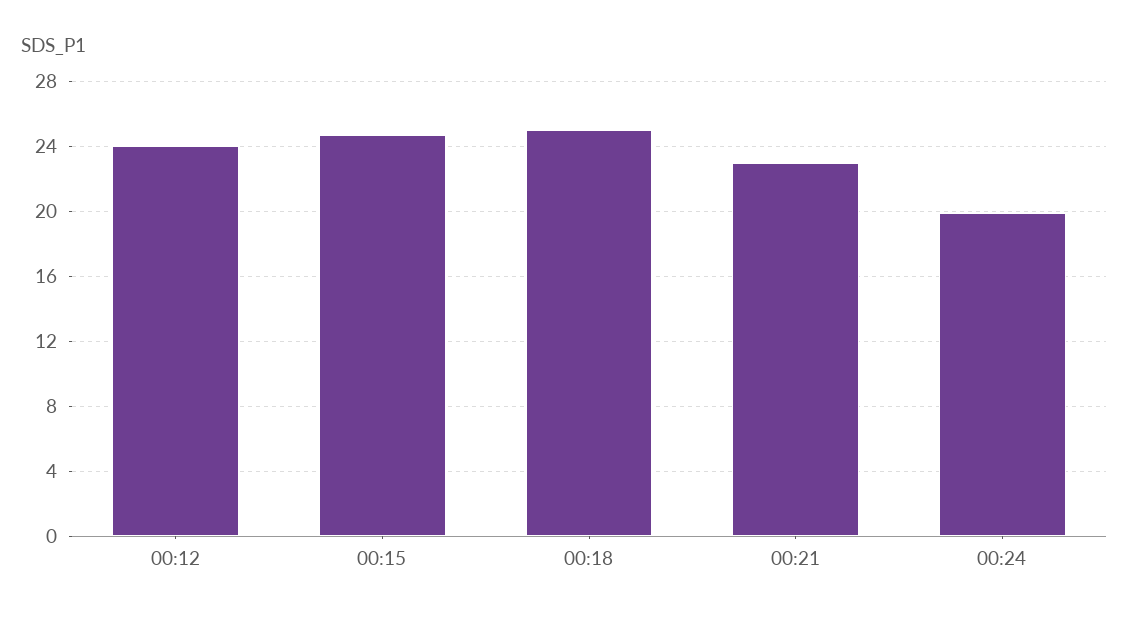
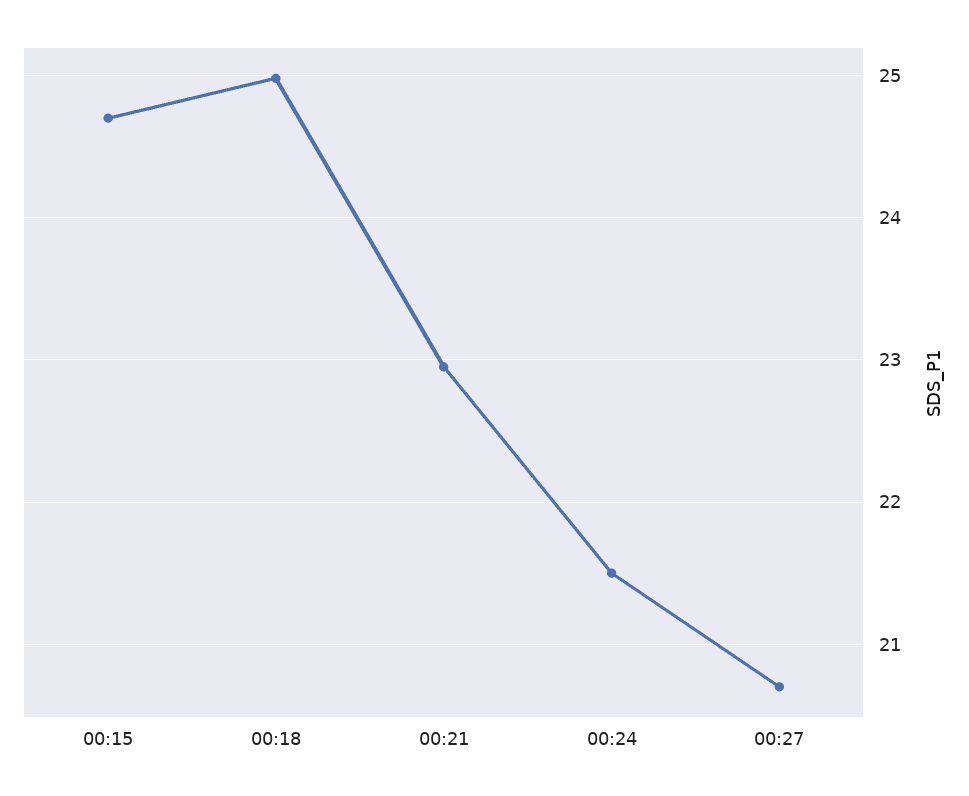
00:12: 24 -> none
00:24: 20 -> 21.5
00:27: none -> 20.7

